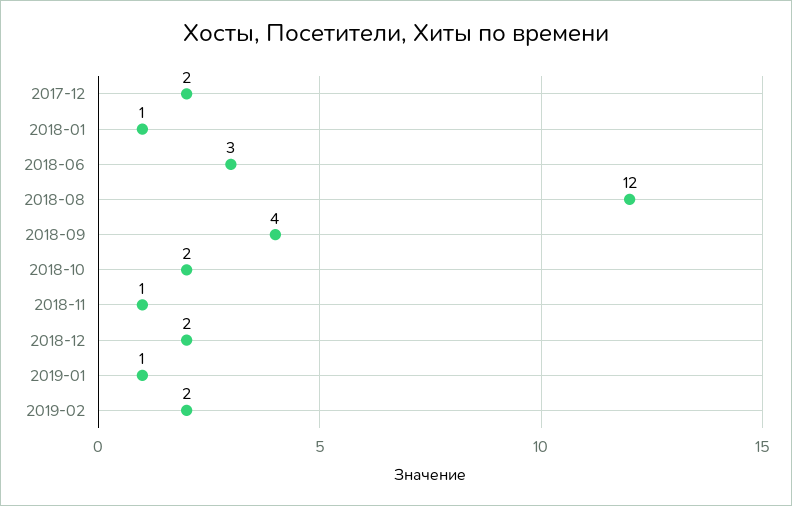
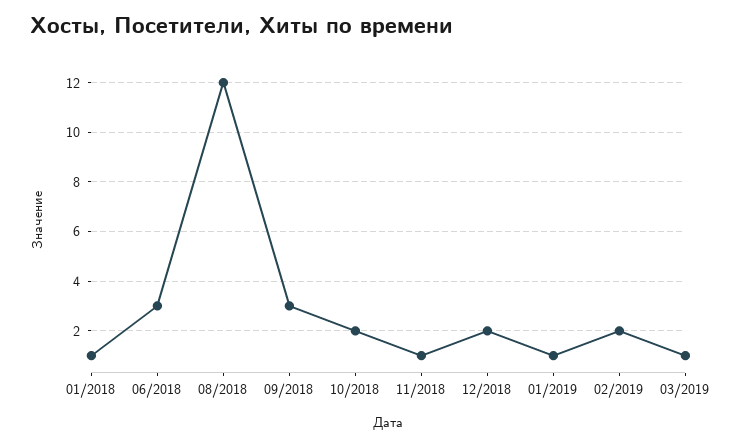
2017-12: 2 -> none
2018-09: 4 -> 3
03/2019: none -> 1

